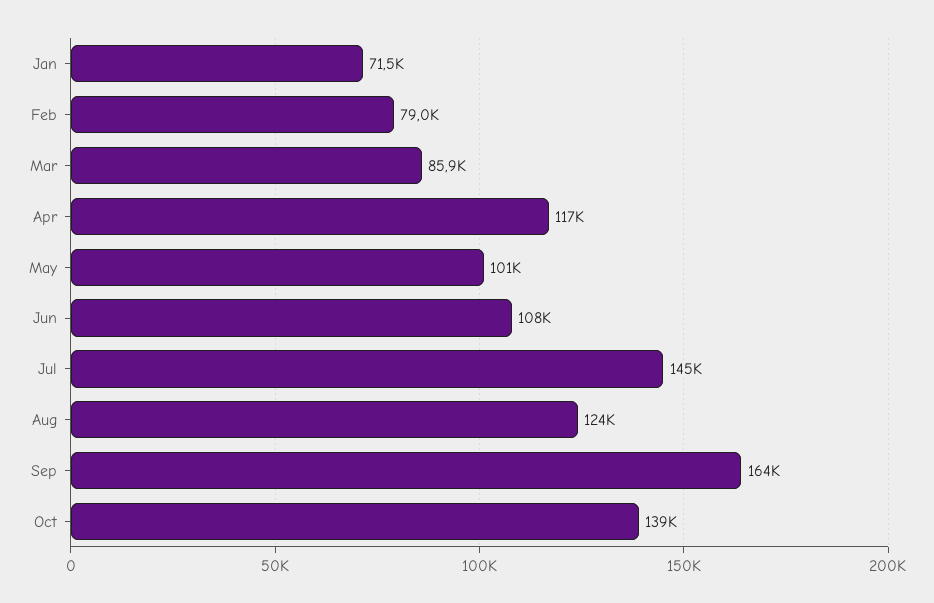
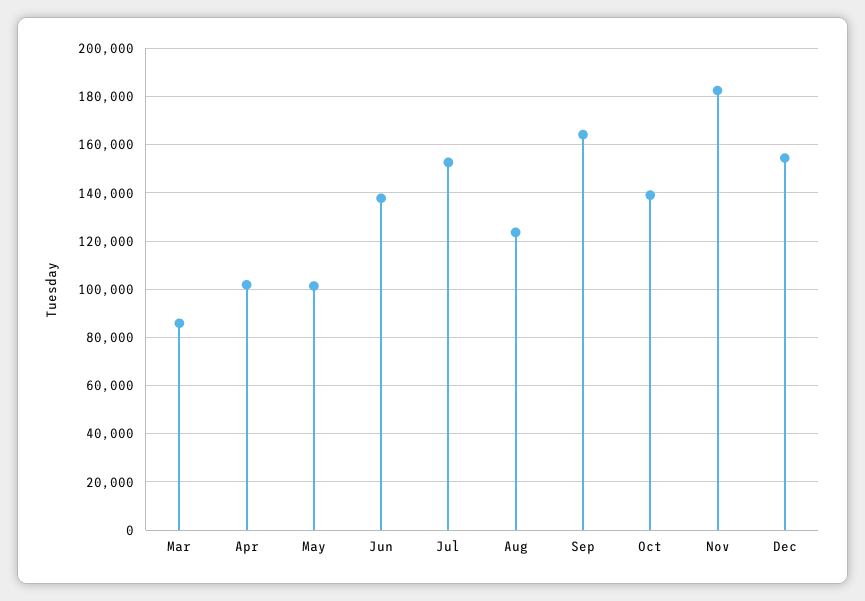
Jan: 71500 -> none
Feb: 79000 -> none
Apr: 117000 -> 102500
Jun: 108000 -> 137500
Jul: 145000 -> 152500
Nov: none -> 182500
Dec: none -> 155000

